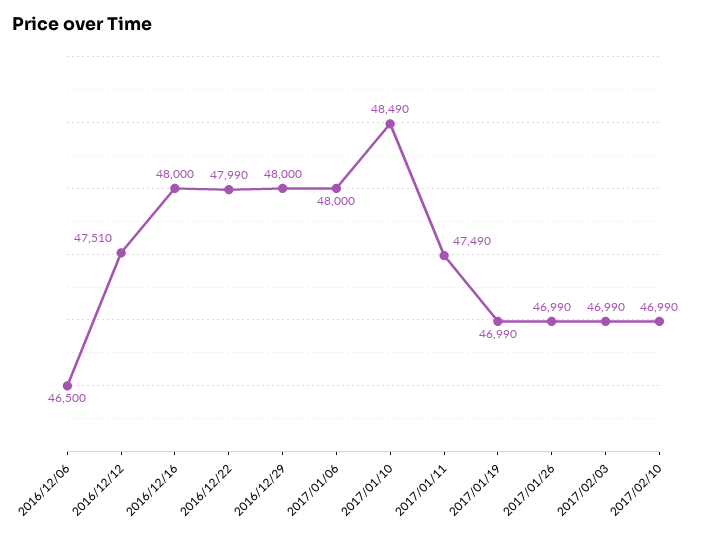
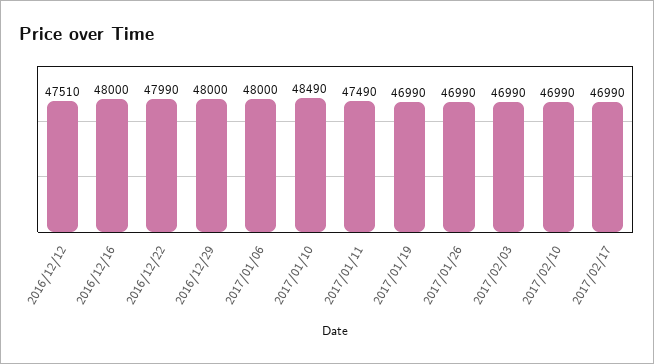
2016/12/06: 46500 -> none
2017/02/17: none -> 46990

